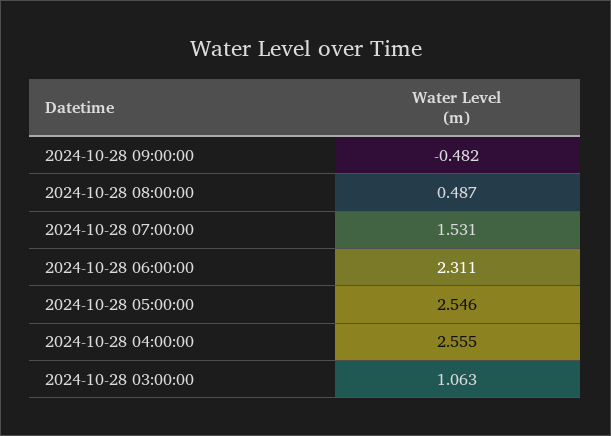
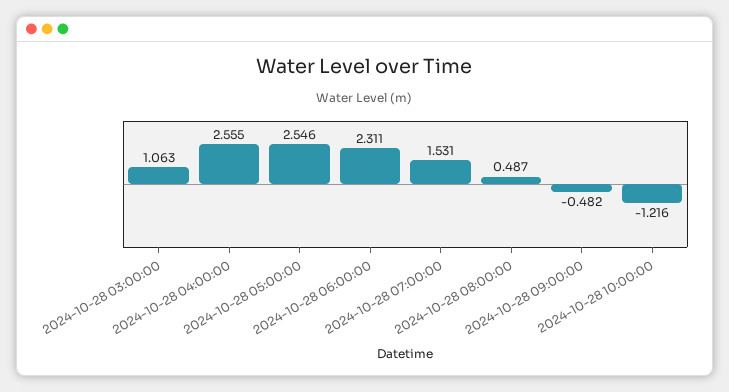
2024-10-28 10:00:00: none -> -1.216

